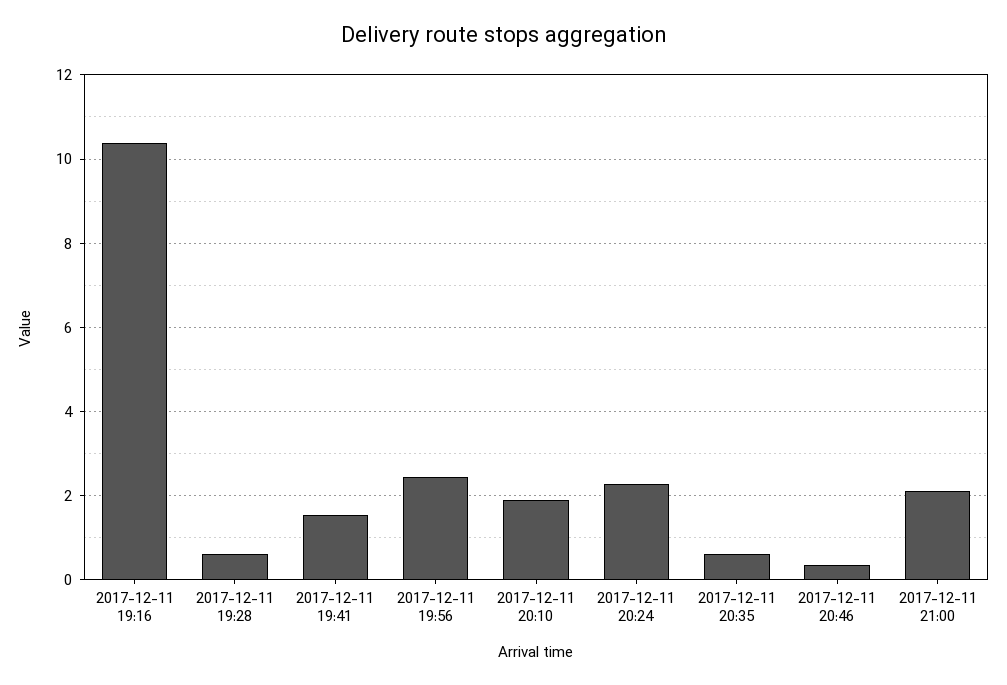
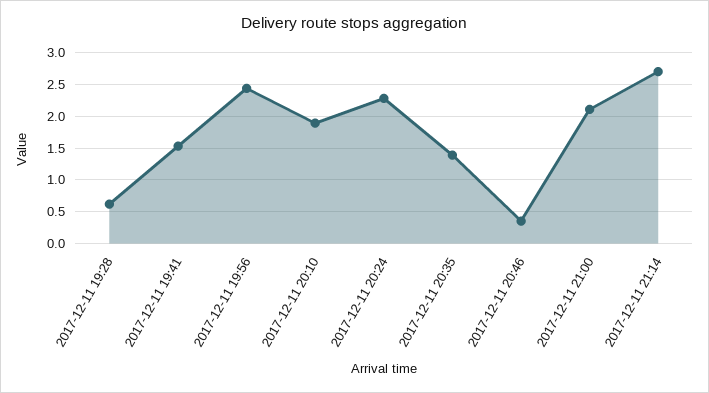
2017-12-11 19:16: 10.4 -> none
2017-12-11 20:35: 0.6 -> 1.4
2017-12-11 21:14: none -> 2.7

